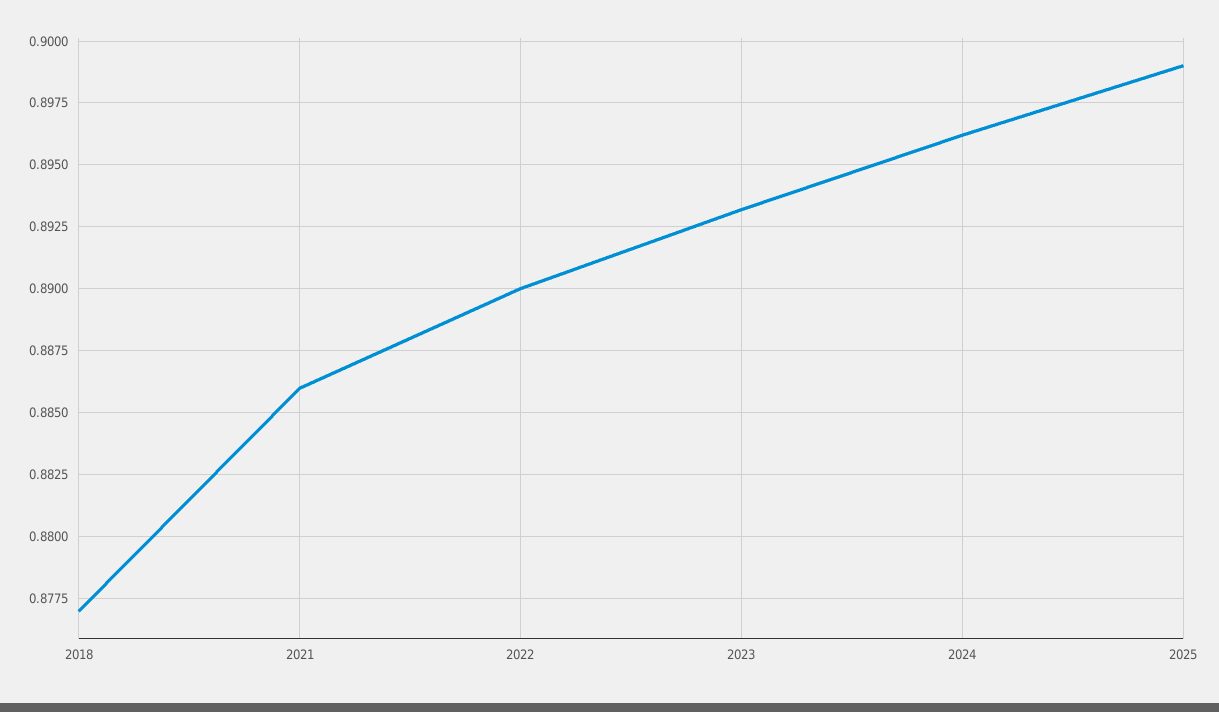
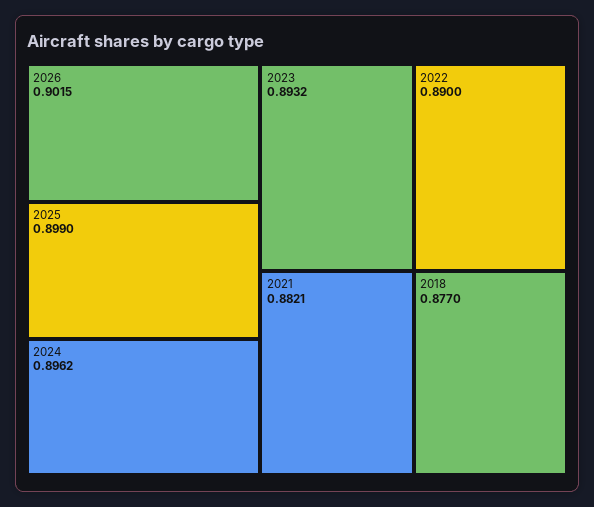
2021: 0.886 -> 0.8821
2026: none -> 0.9015

